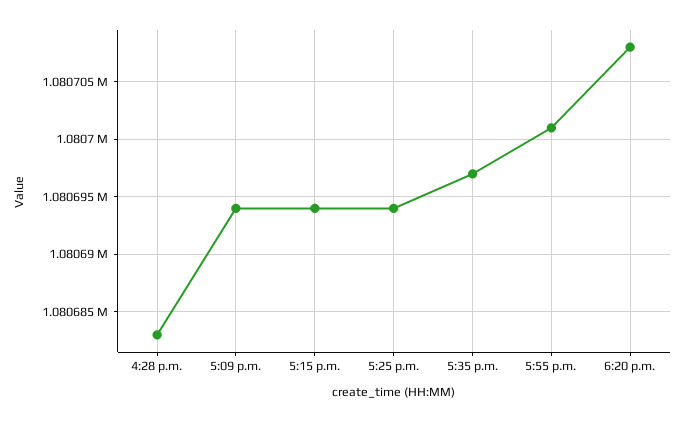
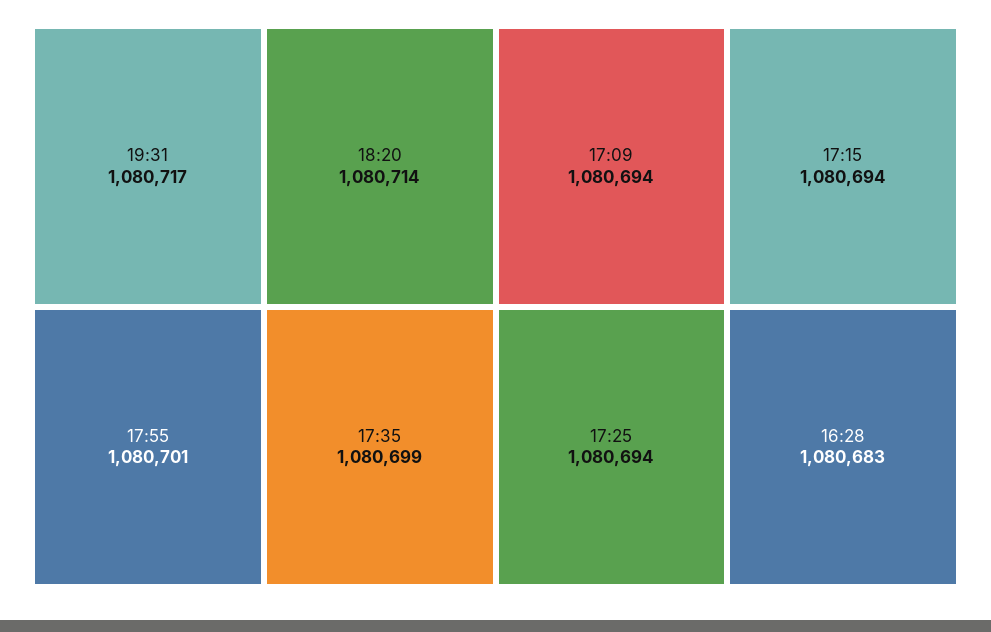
5:35 p.m.: 1080697 -> 1080699
6:20 p.m.: 1080708 -> 1080714
19:31: none -> 1080717

